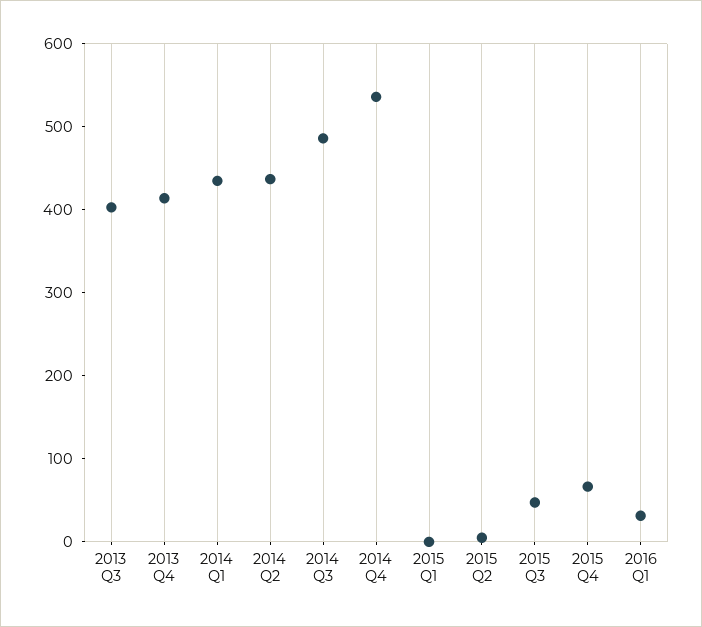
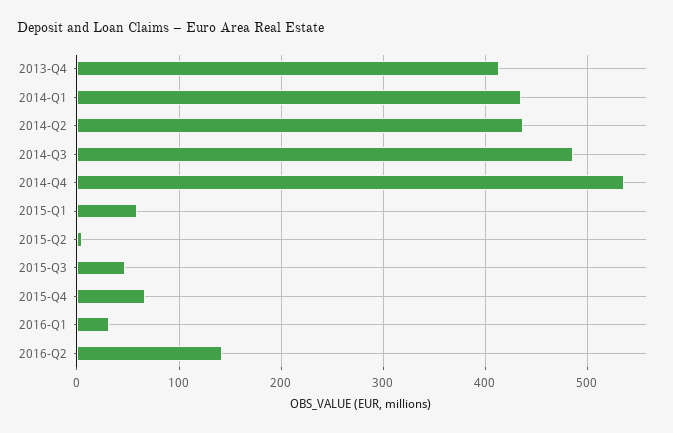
2013 Q3: 400 -> none
2015 Q1: 0 -> 60
2016-Q2: none -> 140

